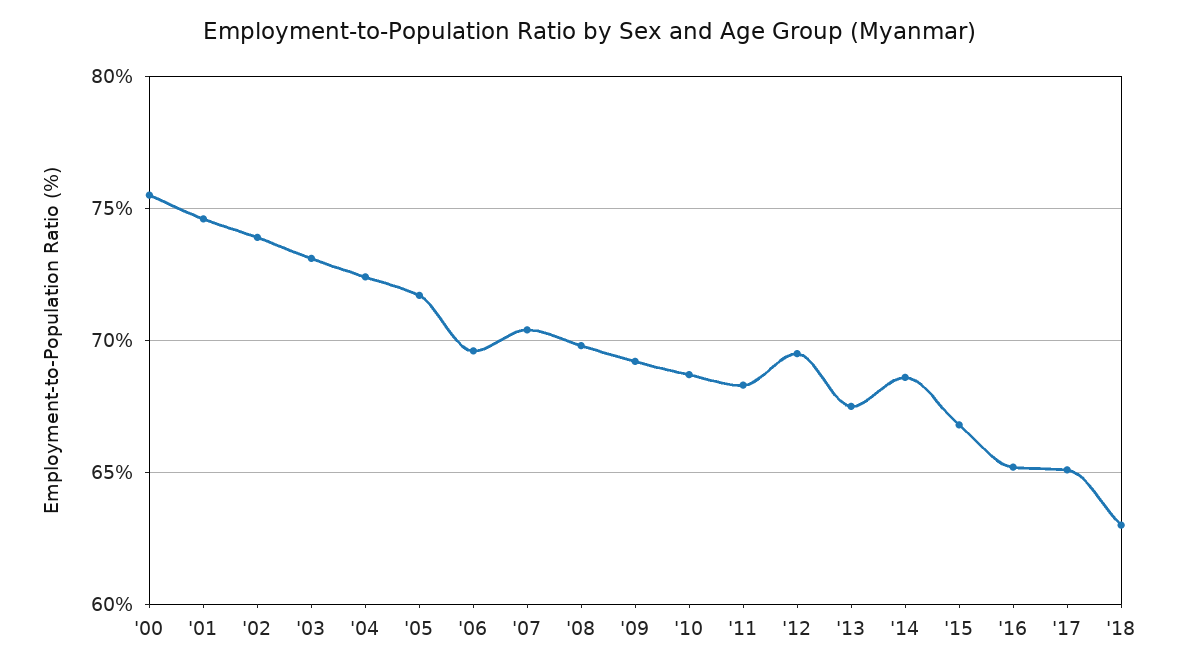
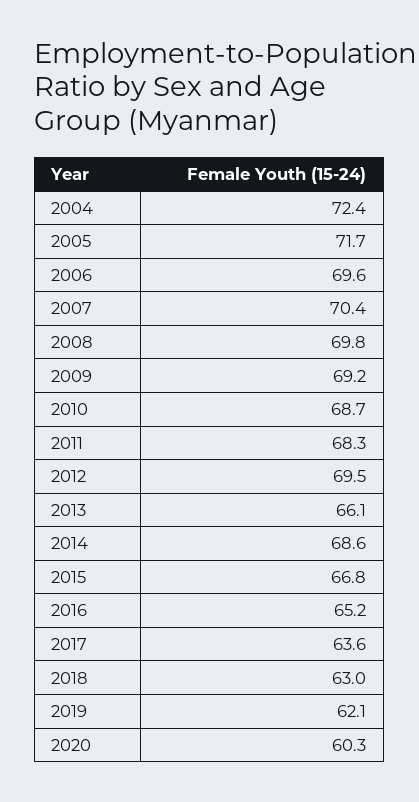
'00: 75.5 -> none
'01: 74.5 -> none
'02: 74 -> none
'03: 73 -> none
'13: 67.5 -> 66.1
'17: 65 -> 63.6
2019: none -> 62.1
2020: none -> 60.3

